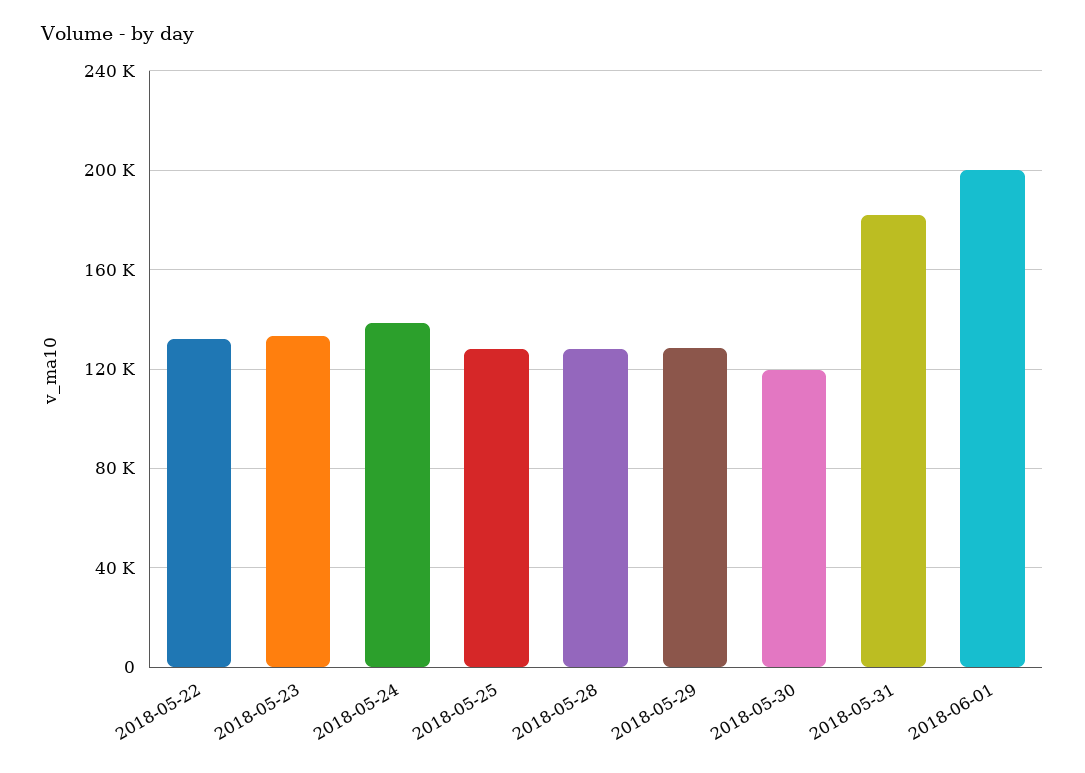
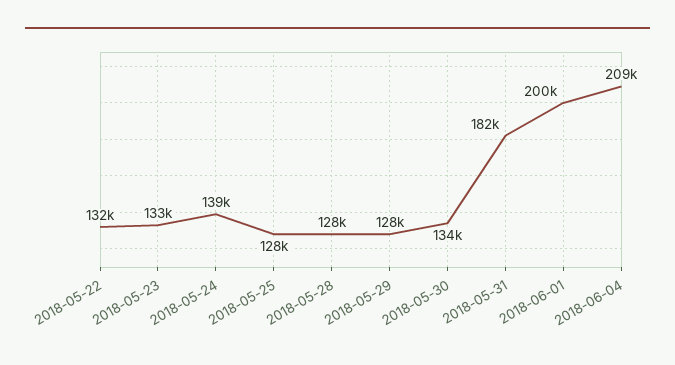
2018-05-30: 120000 -> 134000
2018-06-04: none -> 209000

